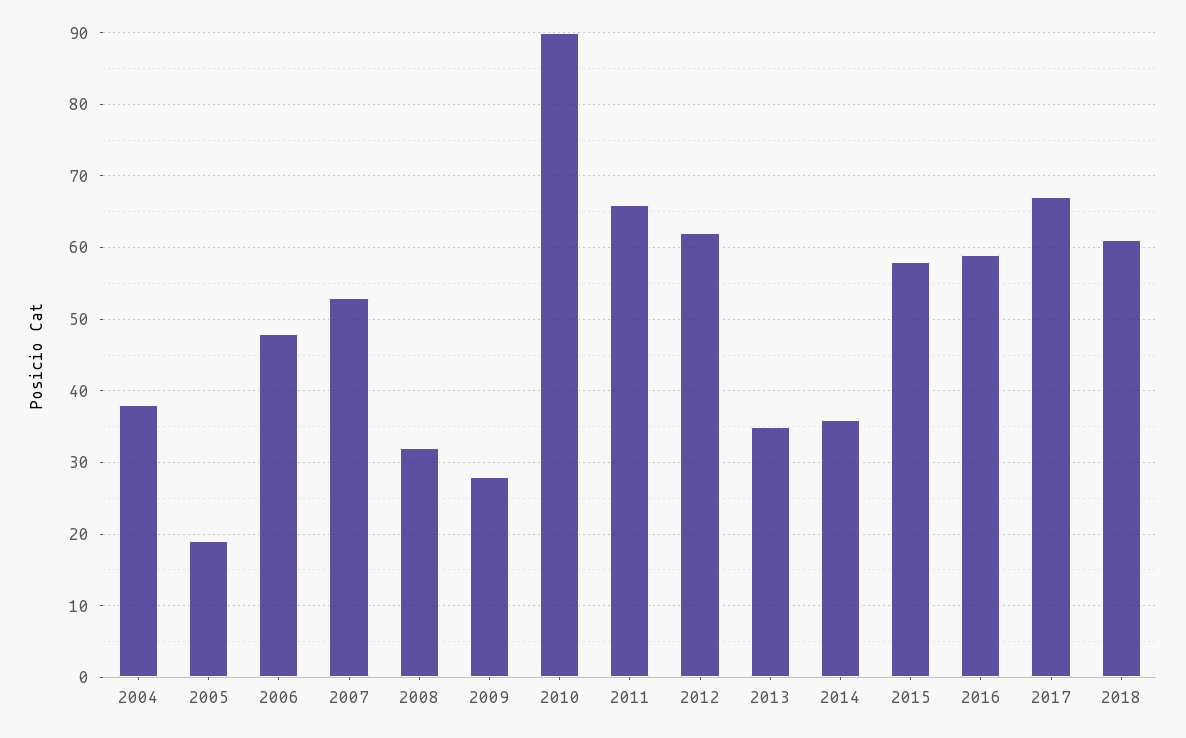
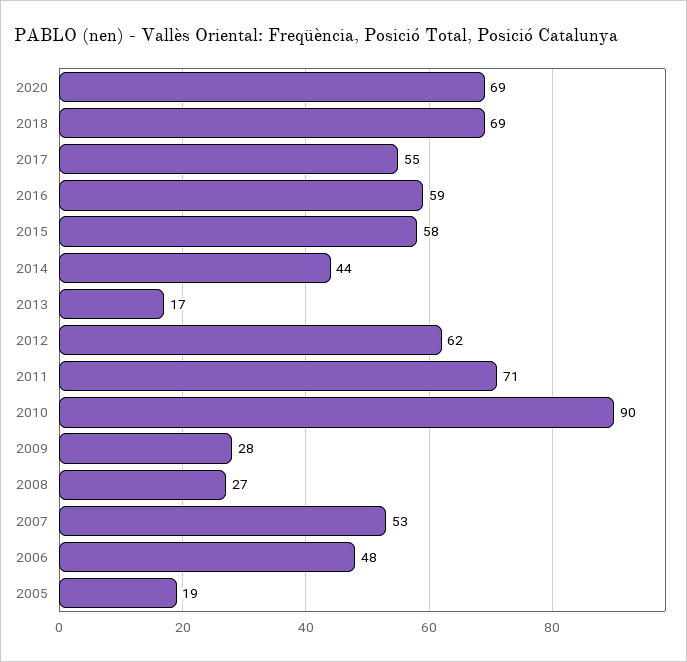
2004: 38 -> none
2008: 32 -> 27
2011: 66 -> 71
2013: 35 -> 17
2014: 36 -> 44
2017: 67 -> 55
2018: 61 -> 69
2020: none -> 69

